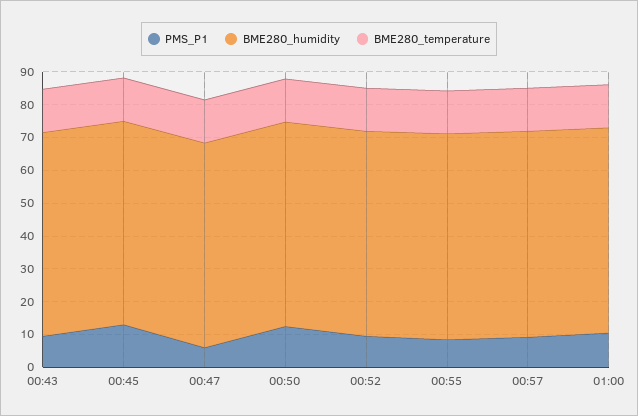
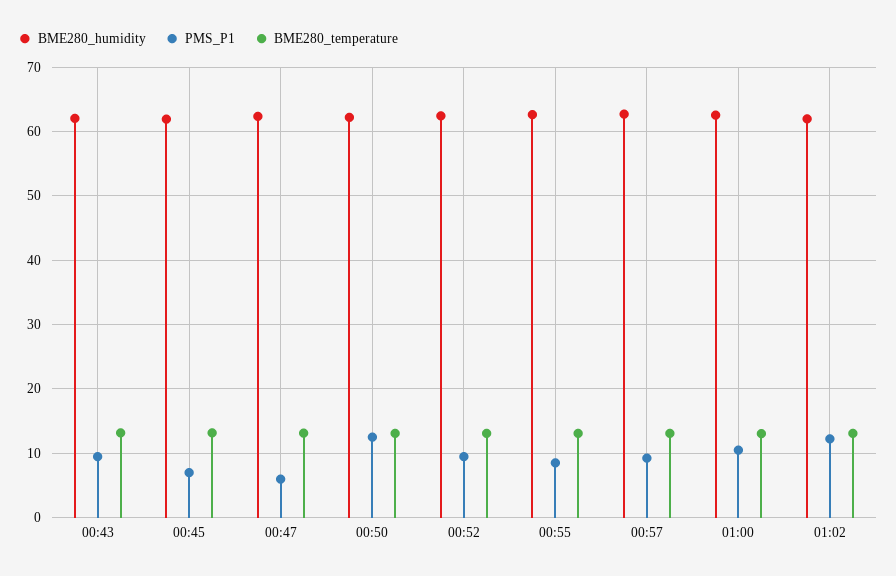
PMS_P1, 00:45: 12.5 -> 7
BME280_humidity, 01:02: none -> 62
PMS_P1, 01:02: none -> 12
BME280_temperature, 01:02: none -> 13

